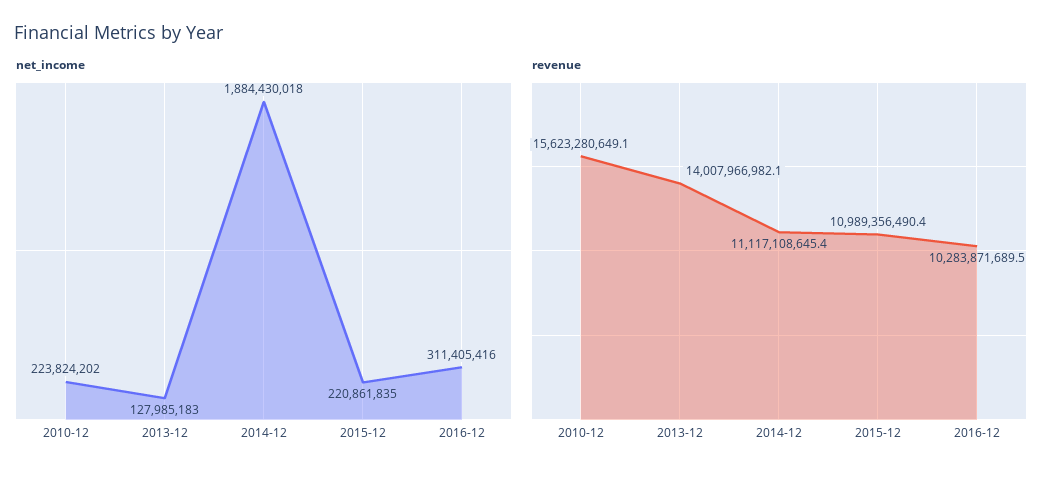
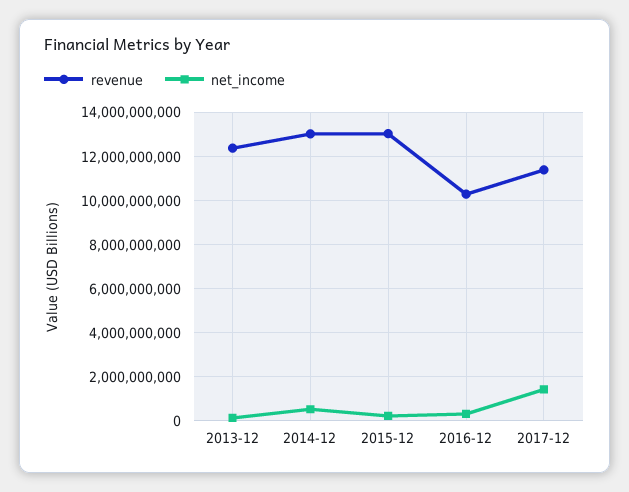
net_income, 2010-12: 223824202 -> none
net_income, 2014-12: 1884430018 -> 500000000
revenue, 2010-12: 15623280649.1 -> none
revenue, 2013-12: 14007966982.1 -> 12500000000
revenue, 2014-12: 11117108645.4 -> 13000000000
revenue, 2015-12: 10989356490.4 -> 13000000000
revenue, 2017-12: none -> 11500000000
net_income, 2017-12: none -> 1500000000

